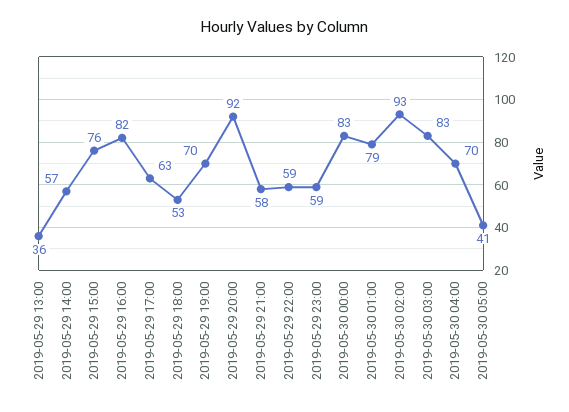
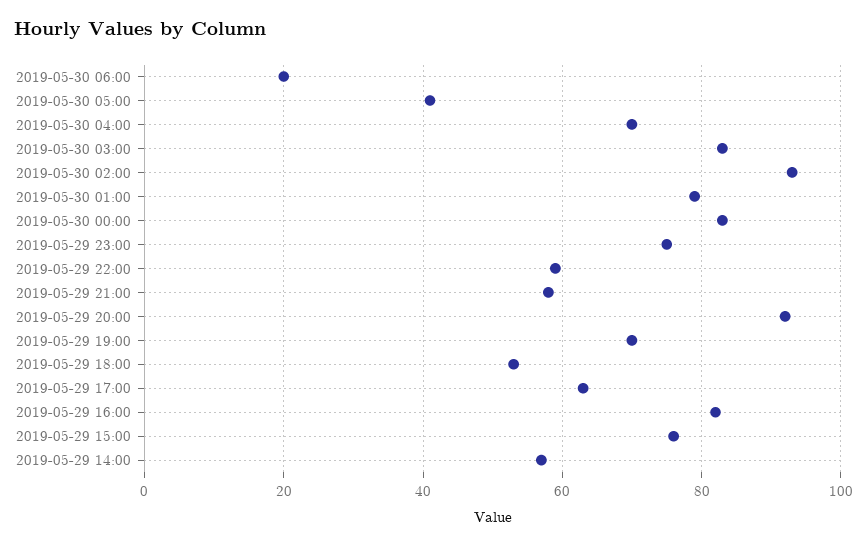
2019-05-29 13:00: 36 -> none
2019-05-29 23:00: 59 -> 75
2019-05-30 06:00: none -> 20

